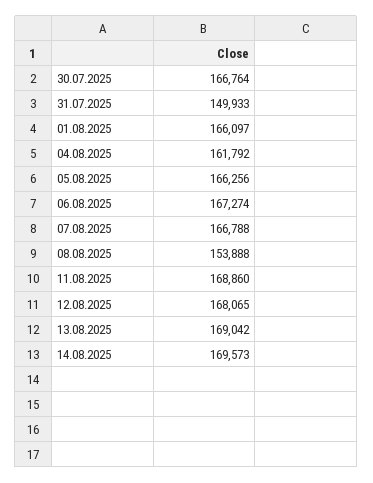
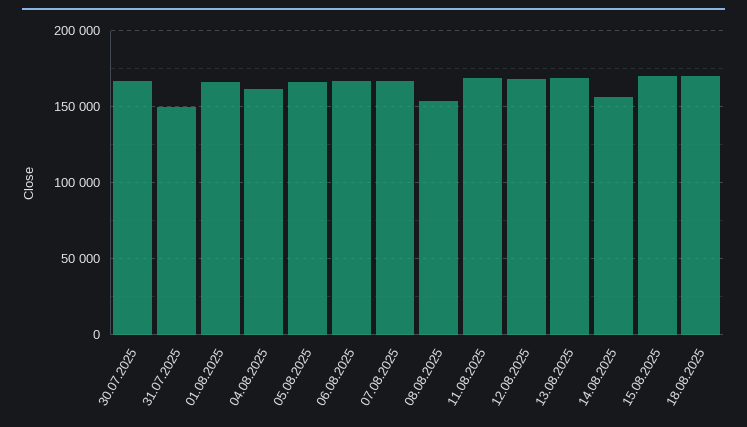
14.08.2025: 169573 -> 155000
15.08.2025: none -> 170000
18.08.2025: none -> 170000

